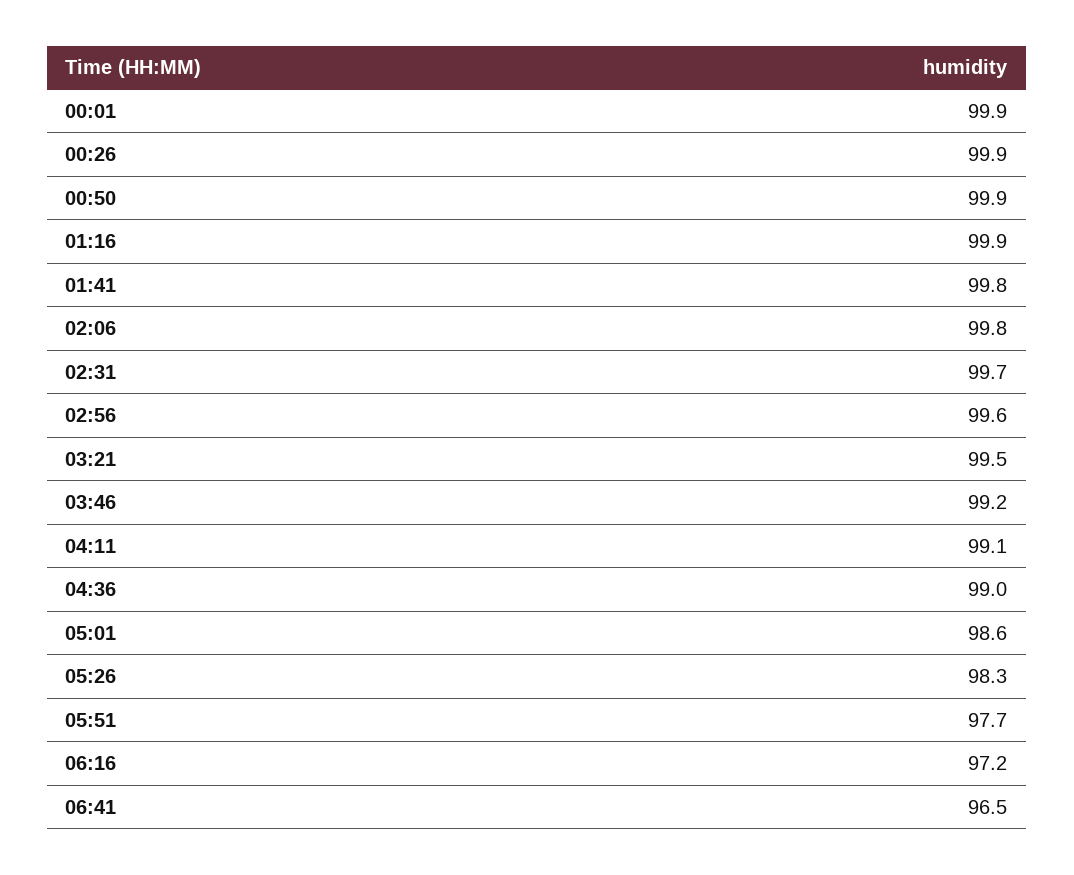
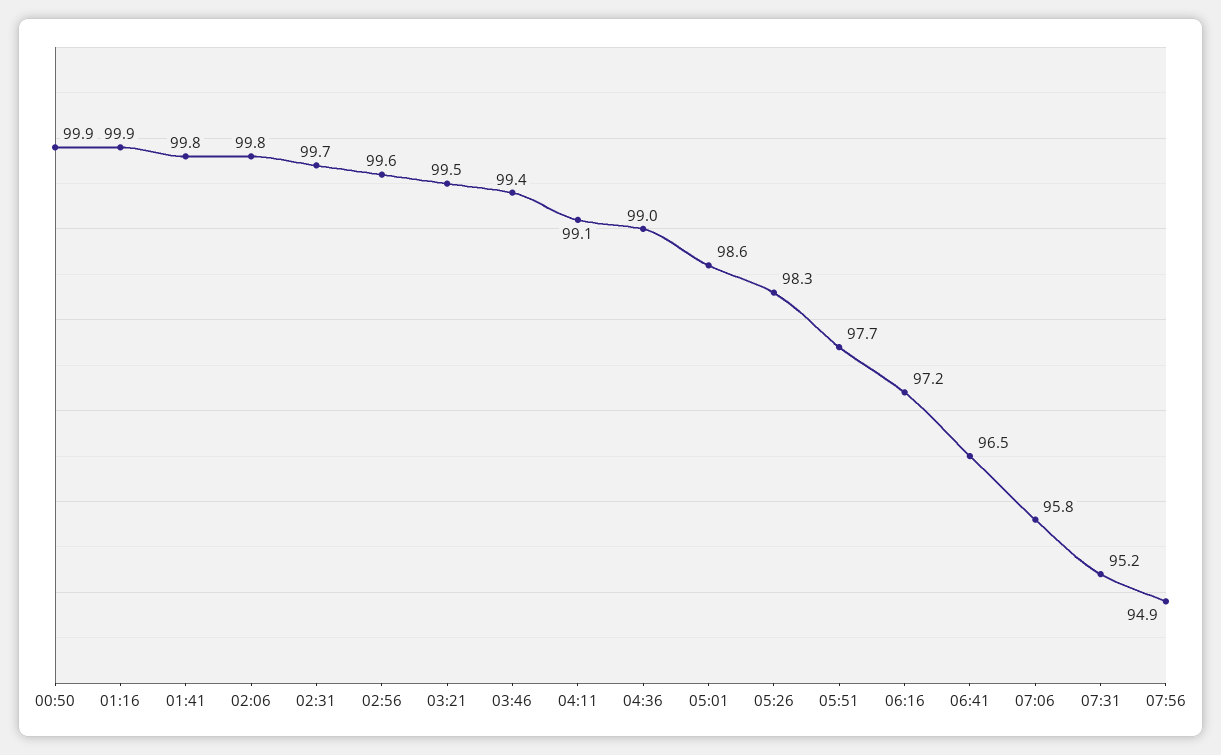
00:01: 99.9 -> none
00:26: 99.9 -> none
03:46: 99.2 -> 99.4
07:06: none -> 95.8
07:31: none -> 95.2
07:56: none -> 94.9

